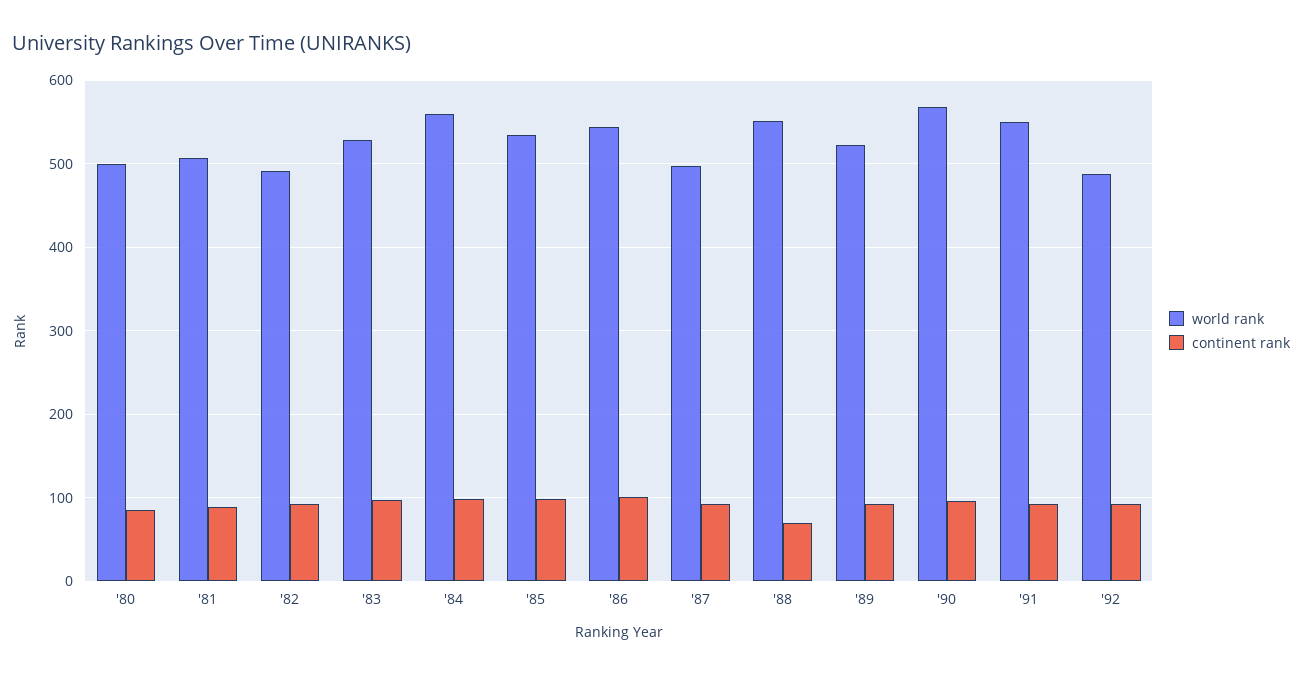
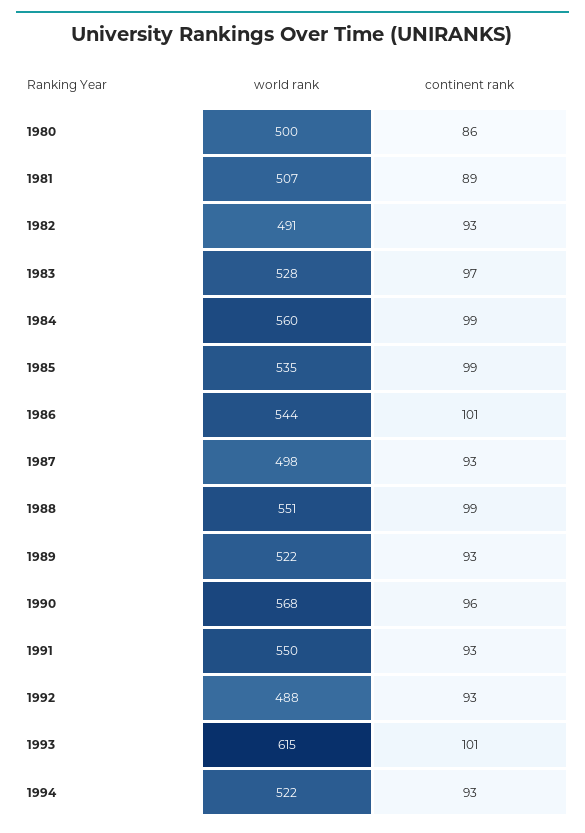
continent rank, '88: 70 -> 99
world rank, 1993: none -> 615
continent rank, 1993: none -> 101
world rank, 1994: none -> 522
continent rank, 1994: none -> 93

